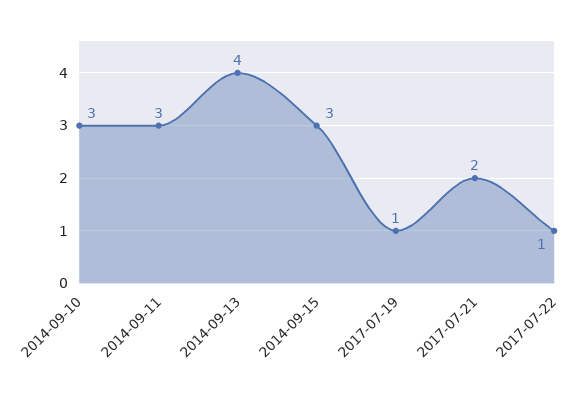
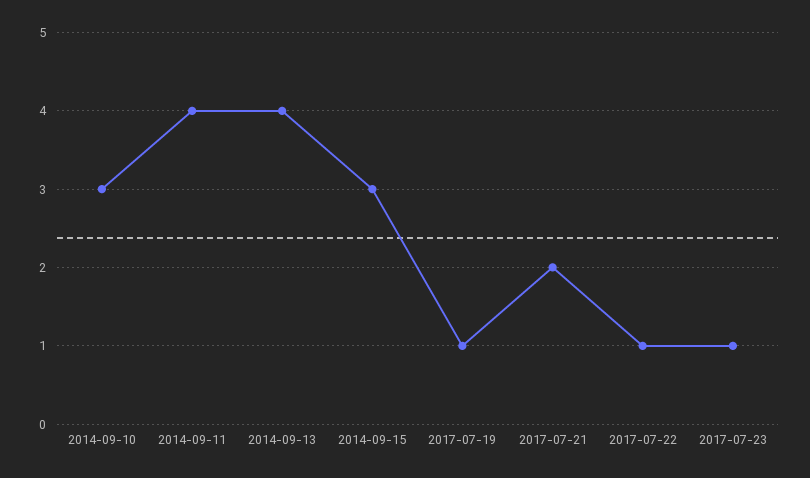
2014-09-11: 3 -> 4
2017-07-23: none -> 1

